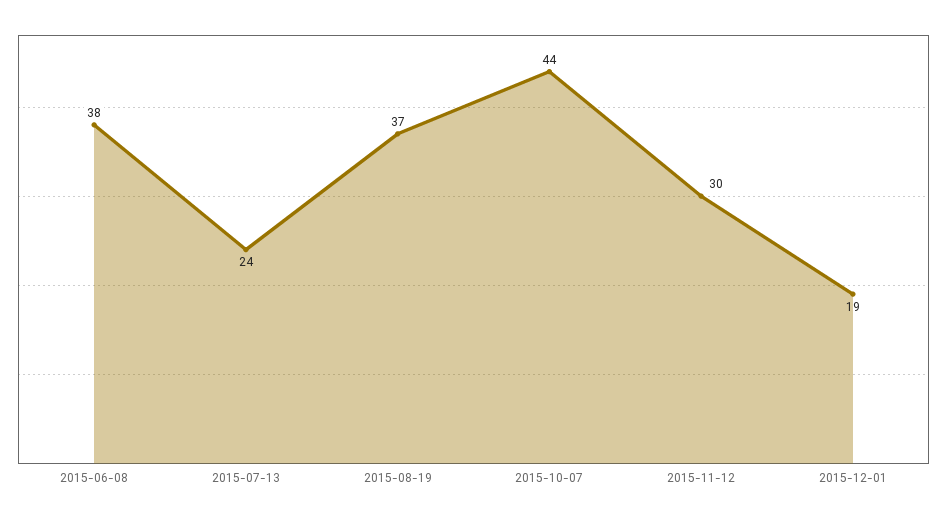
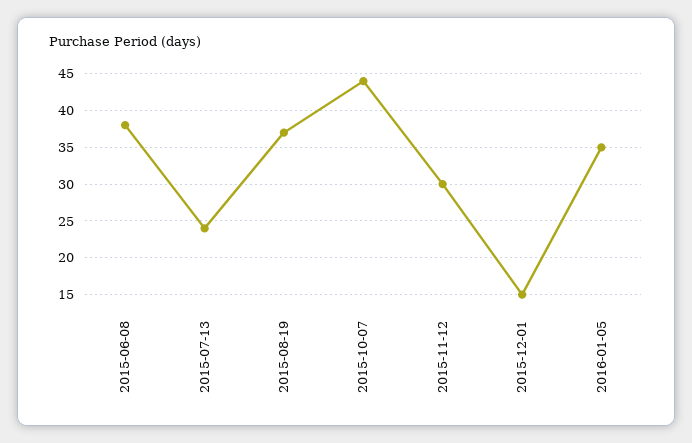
2015-12-01: 19 -> 15
2016-01-05: none -> 35

